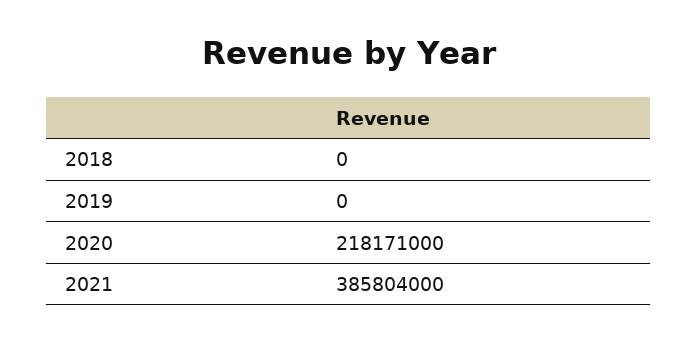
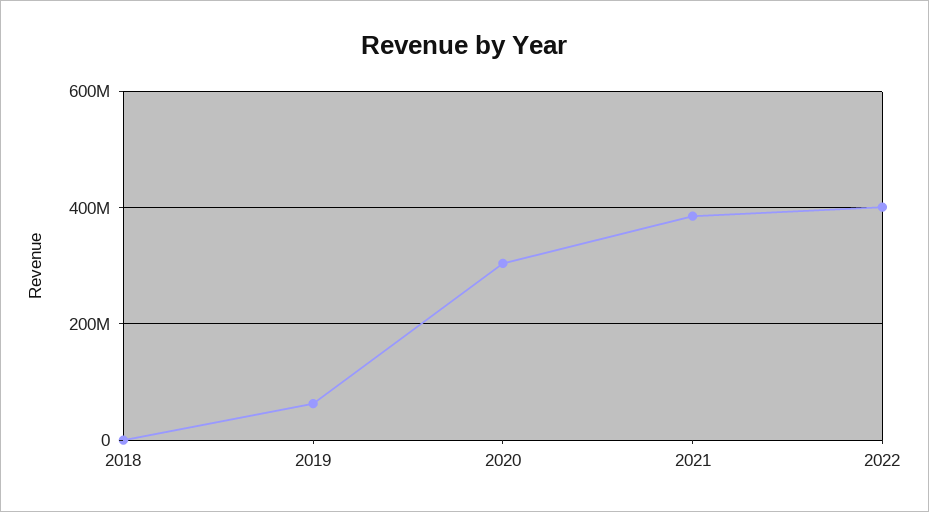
2019: 0 -> 60000000
2020: 218171000 -> 300000000
2022: none -> 400000000

